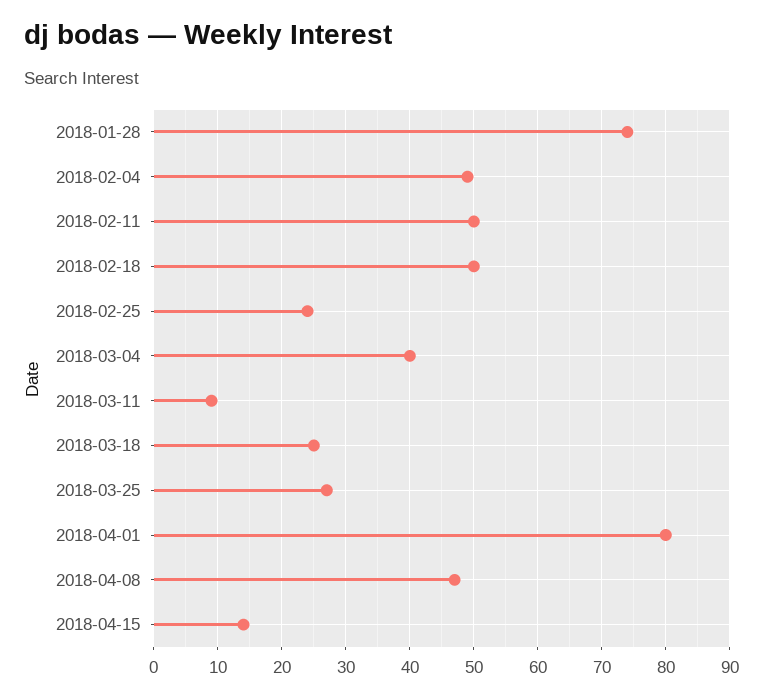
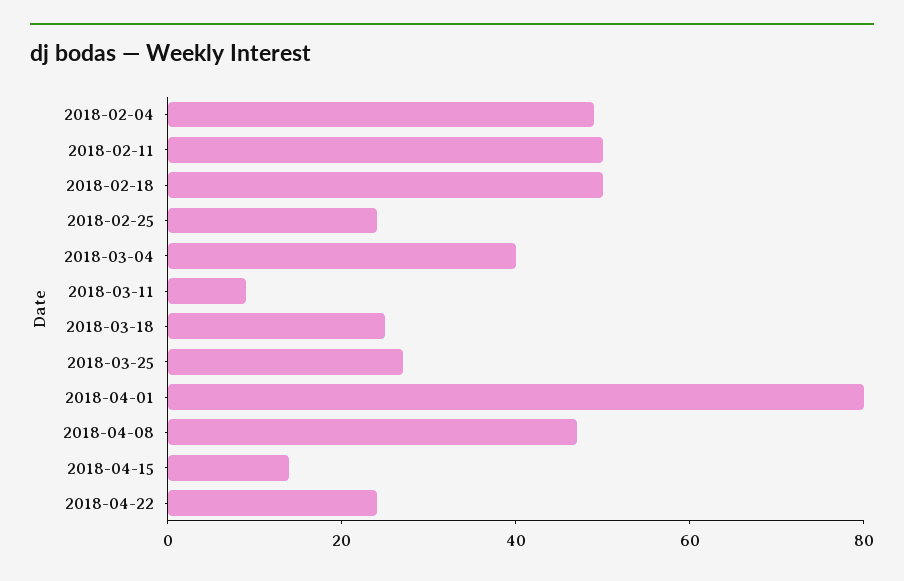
2018-01-28: 74 -> none
2018-04-22: none -> 25

